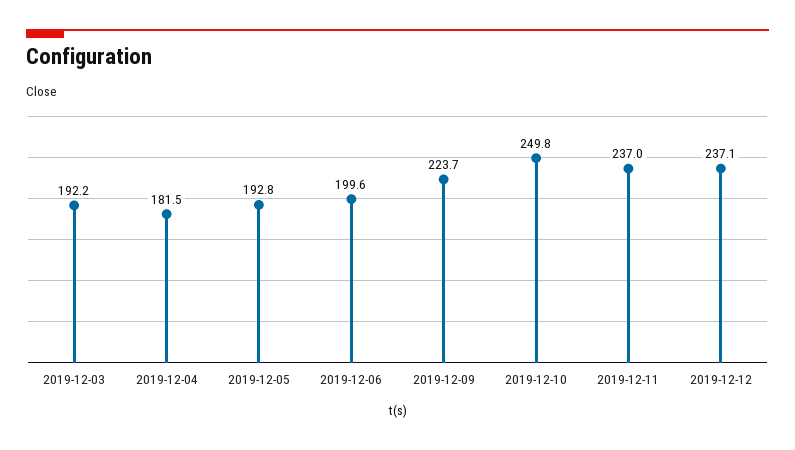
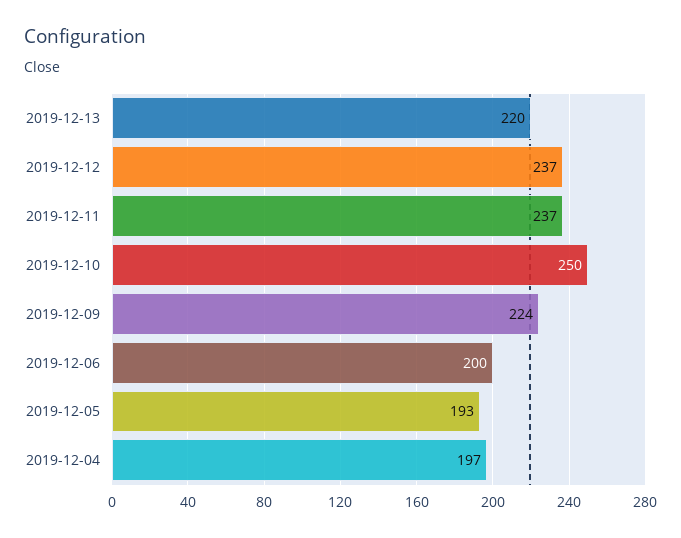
2019-12-03: 192.2 -> none
2019-12-04: 181.5 -> 197
2019-12-13: none -> 220

